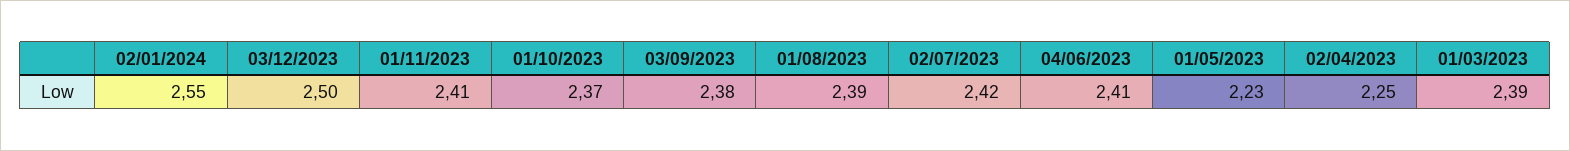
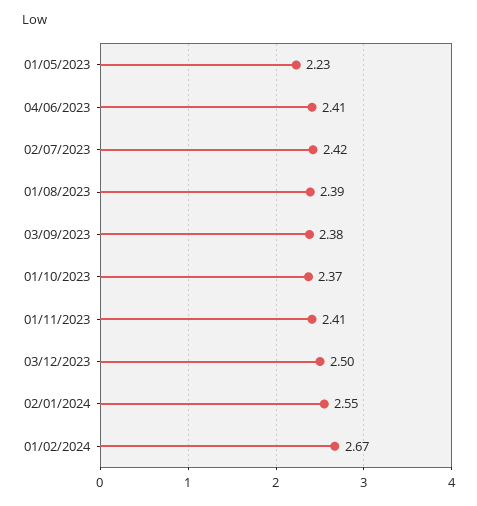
02/04/2023: 2.25 -> none
01/03/2023: 2.39 -> none
01/02/2024: none -> 2.67

